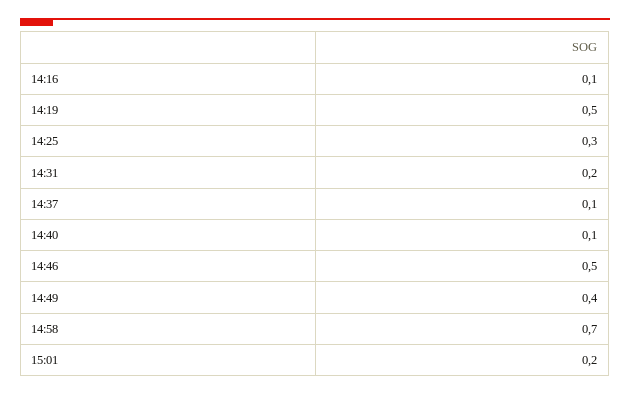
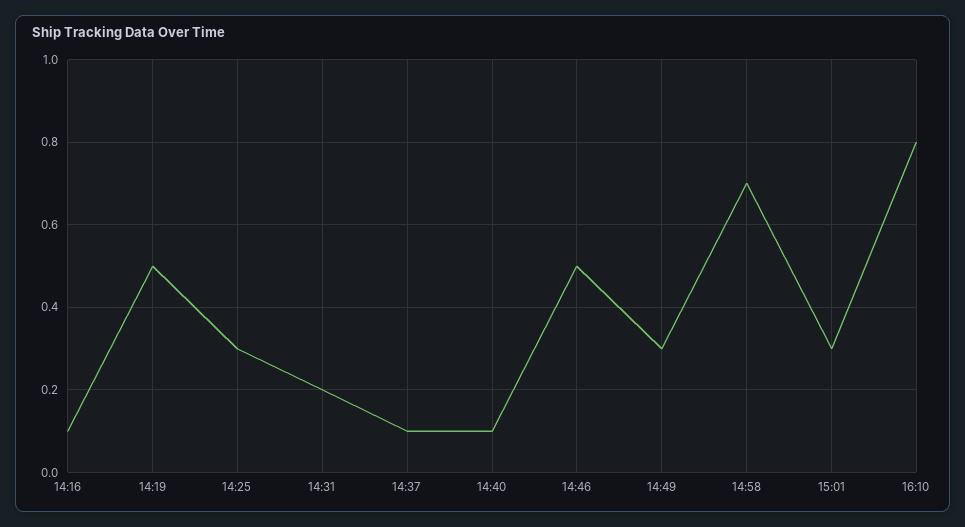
14:49: 0.4 -> 0.3
15:01: 0.2 -> 0.3
16:10: none -> 0.8

